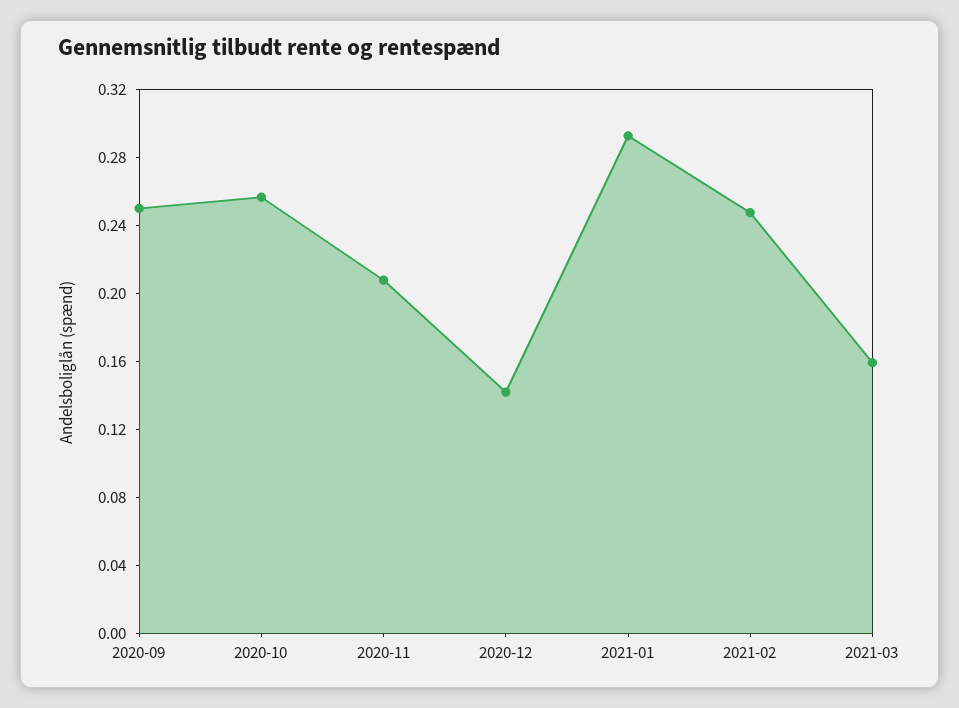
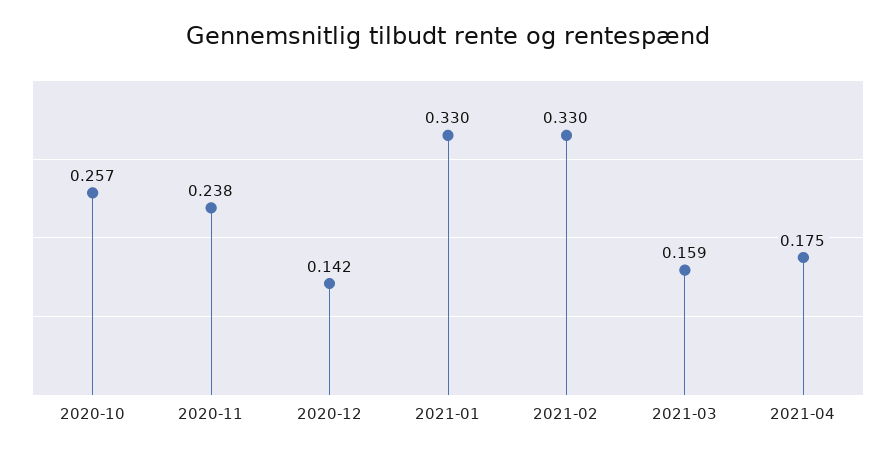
2020-09: 0.25 -> none
2020-11: 0.21 -> 0.238
2021-01: 0.29 -> 0.33
2021-02: 0.25 -> 0.33
2021-04: none -> 0.175

